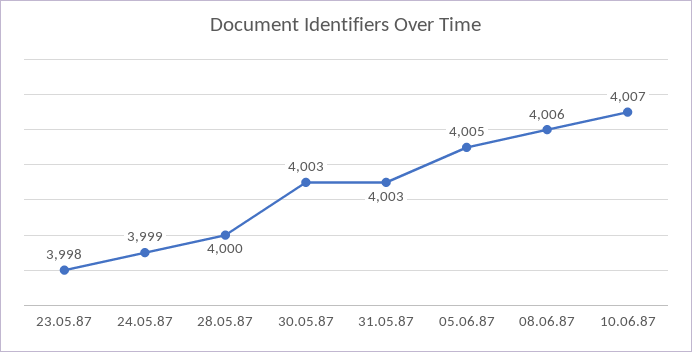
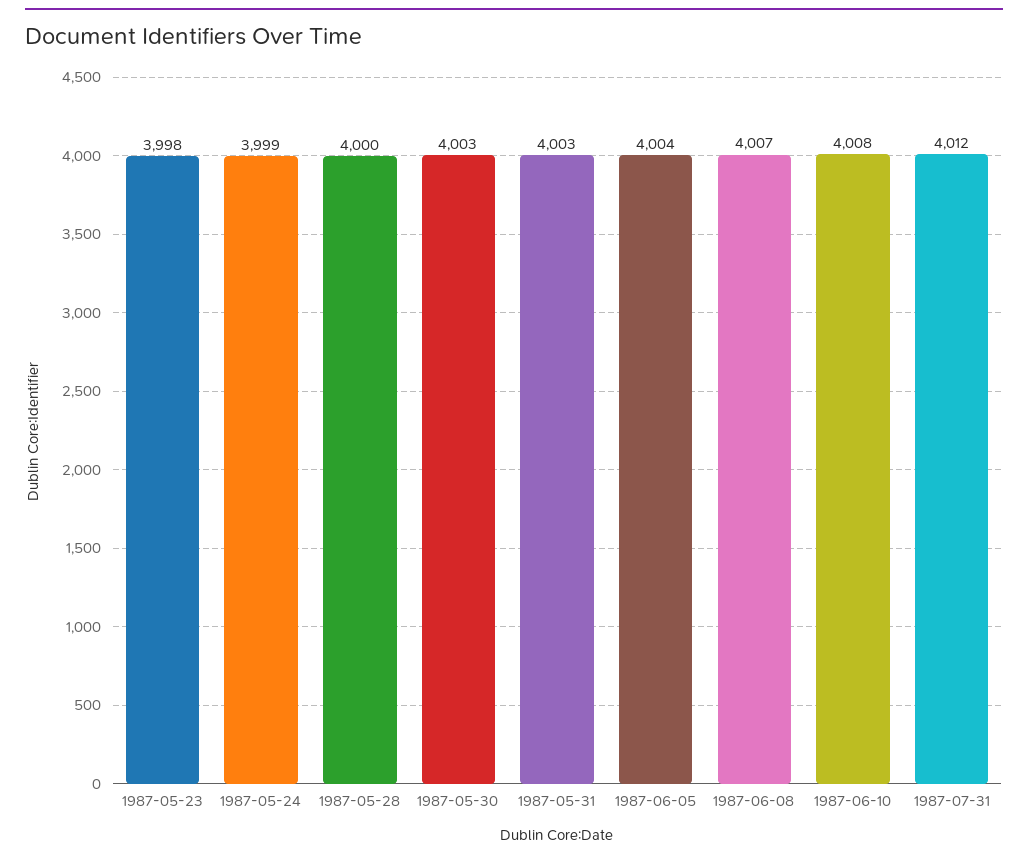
05.06.87: 4005 -> 4004
08.06.87: 4006 -> 4007
10.06.87: 4007 -> 4008
1987-07-31: none -> 4012

